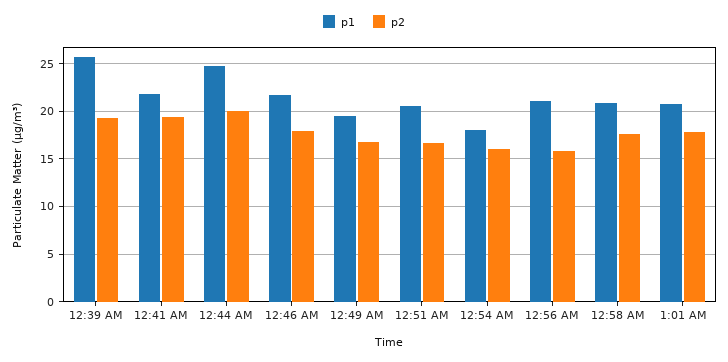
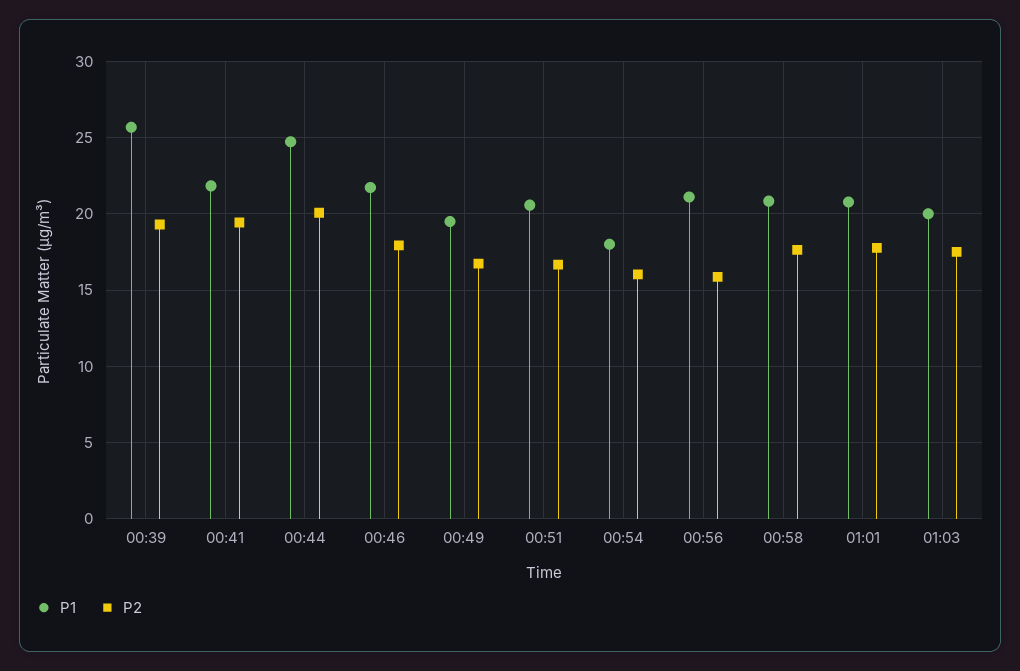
p1, 01:03: none -> 20
p2, 01:03: none -> 17.5

